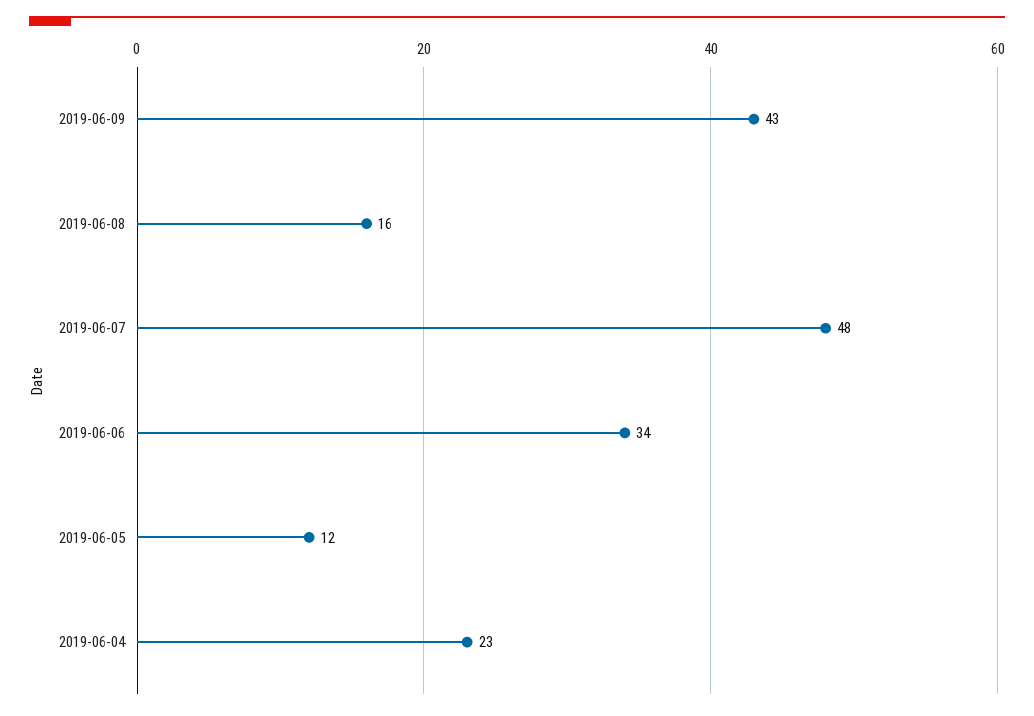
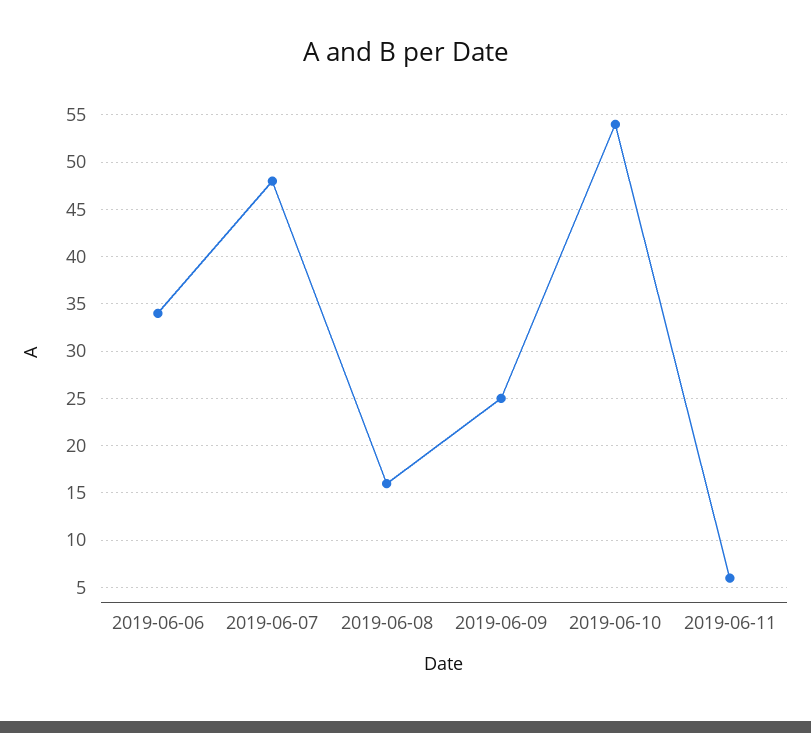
2019-06-09: 43 -> 25
2019-06-05: 12 -> none
2019-06-04: 23 -> none
2019-06-10: none -> 54
2019-06-11: none -> 6

